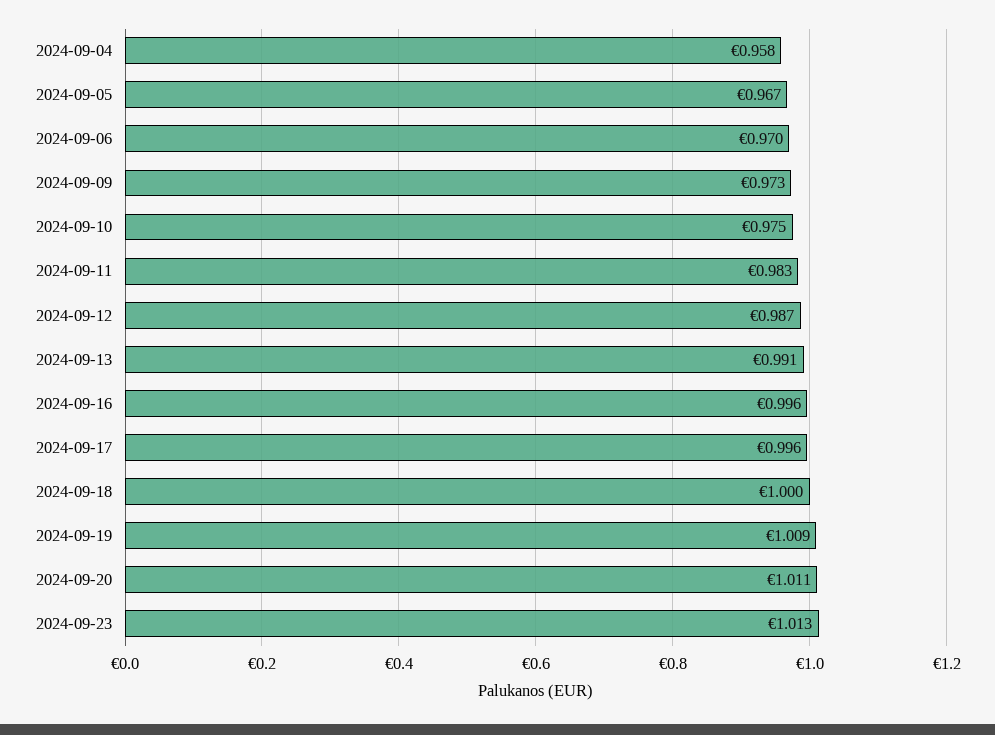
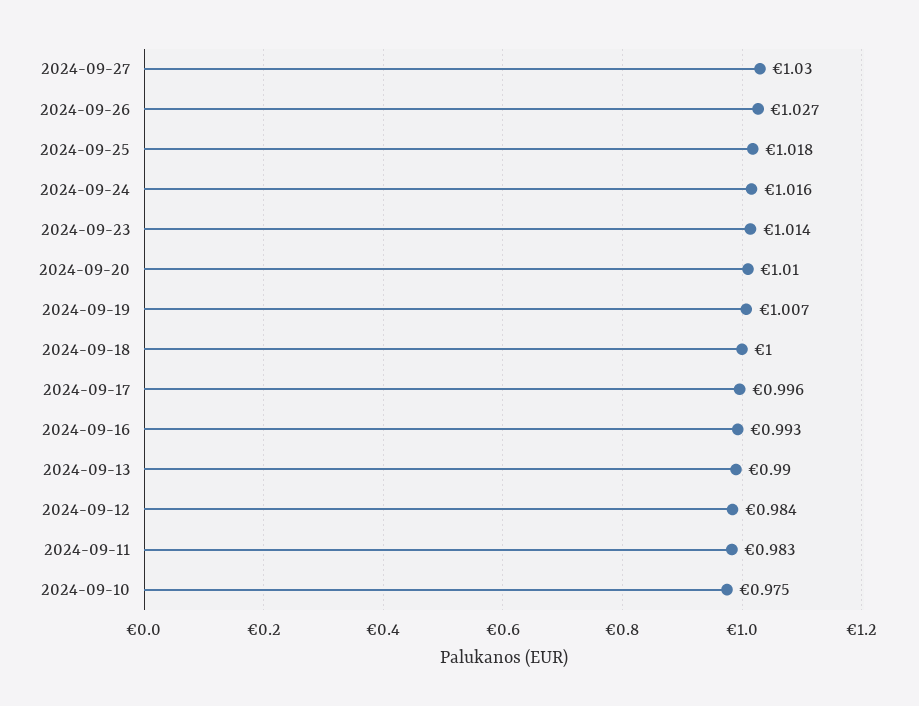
2024-09-04: 0.958 -> none
2024-09-05: 0.967 -> none
2024-09-06: 0.97 -> none
2024-09-09: 0.973 -> none
2024-09-12: 0.987 -> 0.984
2024-09-13: 0.991 -> 0.99
2024-09-16: 0.996 -> 0.993
2024-09-19: 1.009 -> 1.007
2024-09-20: 1.011 -> 1.01
2024-09-23: 1.013 -> 1.014
2024-09-27: none -> 1.03
2024-09-26: none -> 1.027
2024-09-25: none -> 1.018
2024-09-24: none -> 1.016

